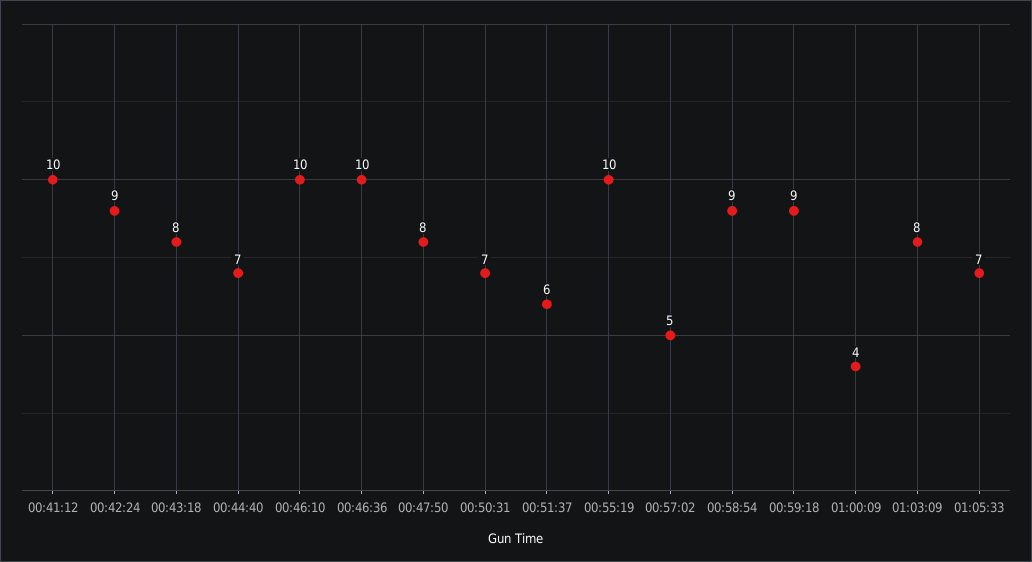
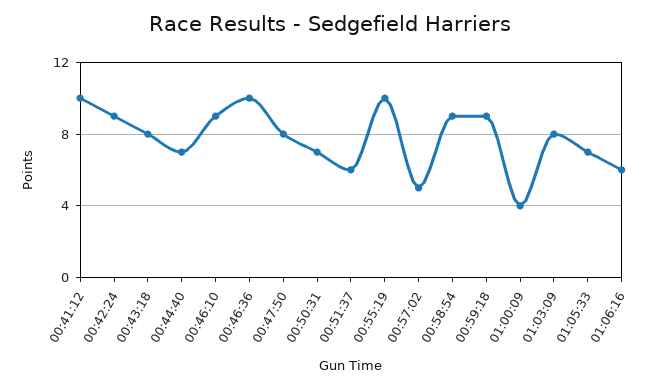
00:46:10: 10 -> 9
01:06:16: none -> 6

